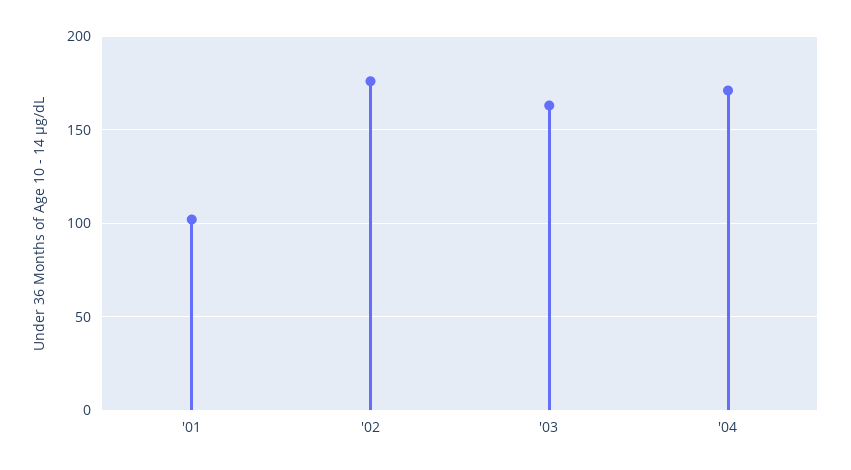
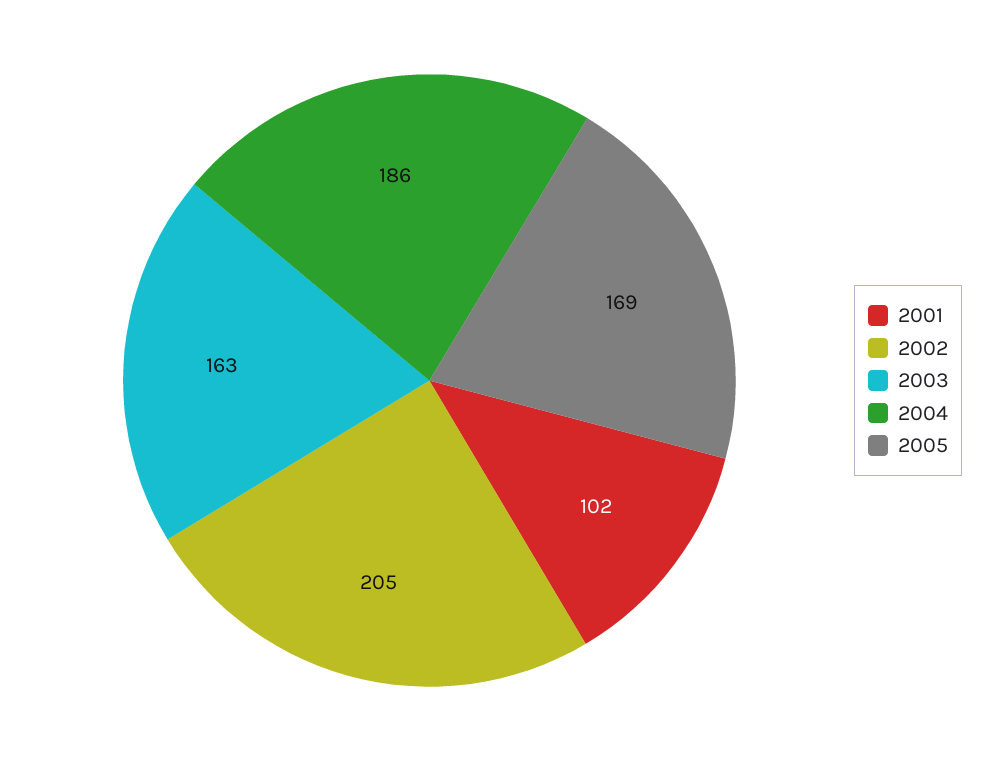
'02: 175 -> 205
'04: 170 -> 186
2005: none -> 169

